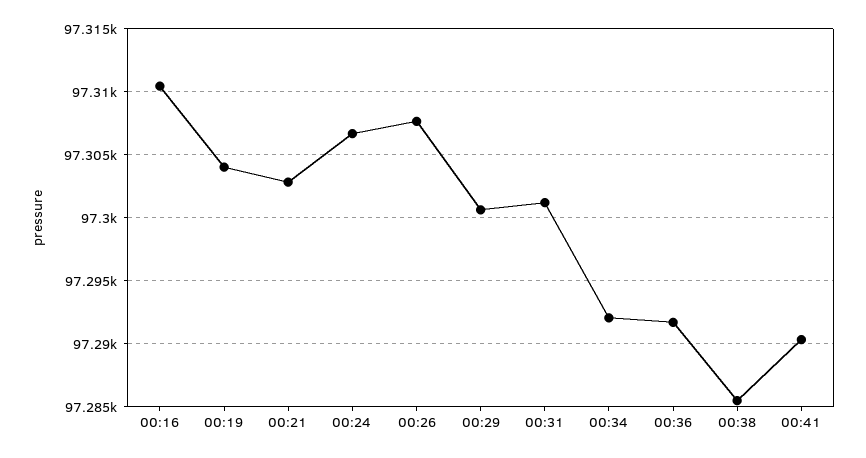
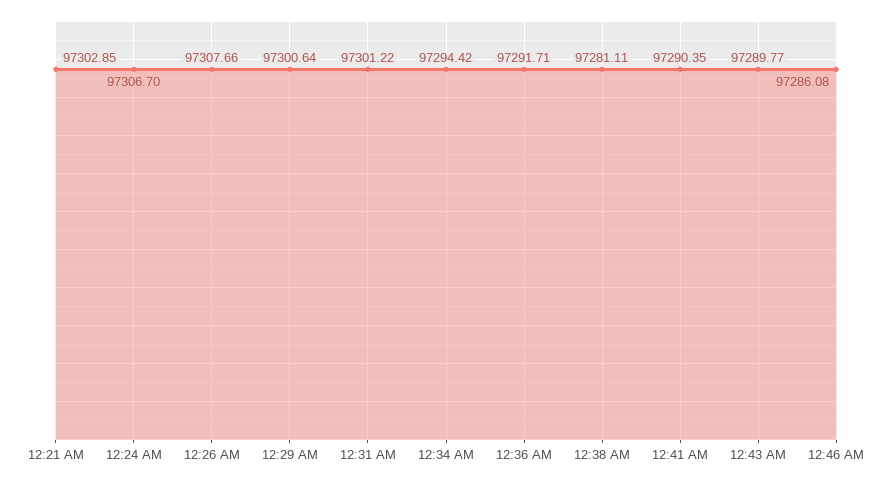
00:16: 97310.5 -> none
00:19: 97304 -> none
00:34: 97292 -> 97294.42
00:38: 97285.5 -> 97281.11
12:43 AM: none -> 97289.77
12:46 AM: none -> 97286.08

